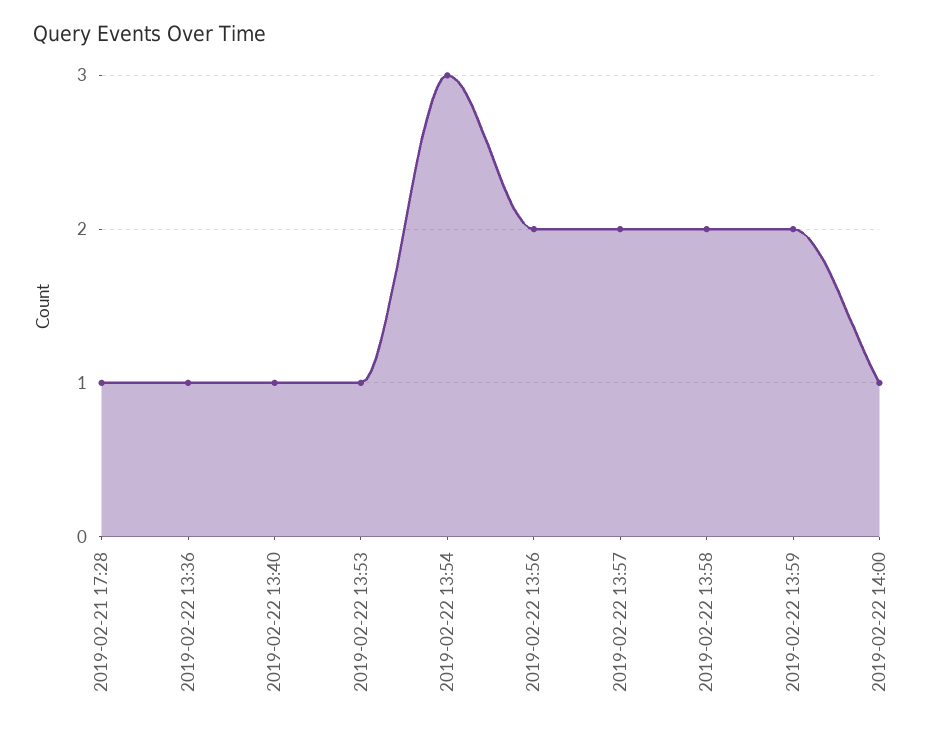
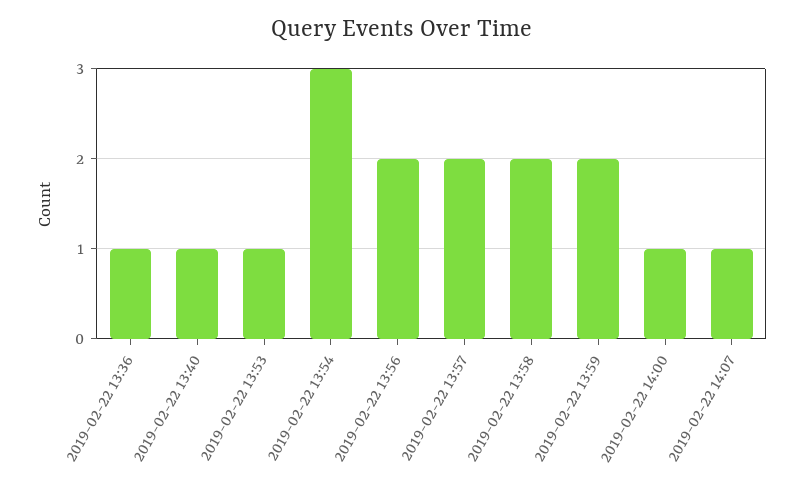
2019-02-21 17:28: 1 -> none
2019-02-22 14:07: none -> 1

